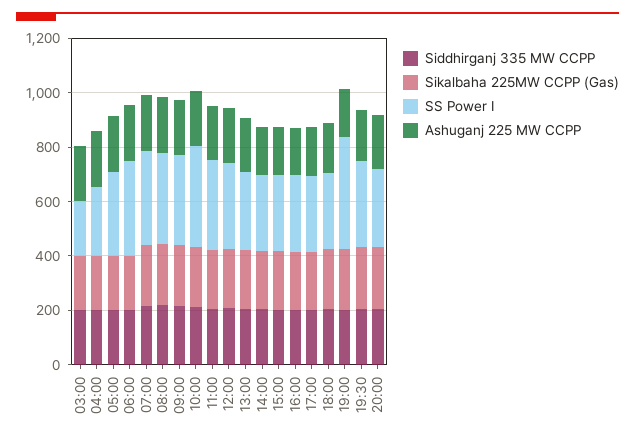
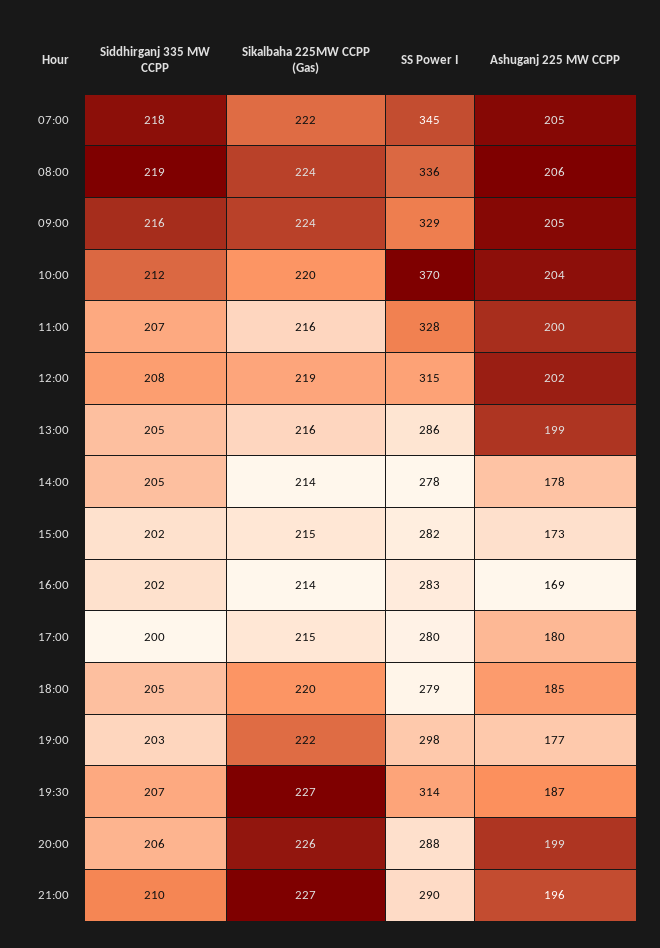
Siddhirganj 335 MW CCPP, 03:00: 200 -> none
Sikalbaha 225MW CCPP (Gas), 03:00: 200 -> none
SS Power I, 03:00: 200 -> none
Ashuganj 225 MW CCPP, 03:00: 200 -> none
Siddhirganj 335 MW CCPP, 04:00: 200 -> none
Sikalbaha 225MW CCPP (Gas), 04:00: 200 -> none
SS Power I, 04:00: 250 -> none
Ashuganj 225 MW CCPP, 04:00: 200 -> none
Siddhirganj 335 MW CCPP, 05:00: 200 -> none
Sikalbaha 225MW CCPP (Gas), 05:00: 200 -> none
SS Power I, 05:00: 300 -> none
Ashuganj 225 MW CCPP, 05:00: 200 -> none
Siddhirganj 335 MW CCPP, 06:00: 200 -> none
Sikalbaha 225MW CCPP (Gas), 06:00: 200 -> none
SS Power I, 06:00: 350 -> none
Ashuganj 225 MW CCPP, 06:00: 200 -> none
SS Power I, 19:00: 400 -> 298
Siddhirganj 335 MW CCPP, 21:00: none -> 210
Sikalbaha 225MW CCPP (Gas), 21:00: none -> 227
SS Power I, 21:00: none -> 290
Ashuganj 225 MW CCPP, 21:00: none -> 196

